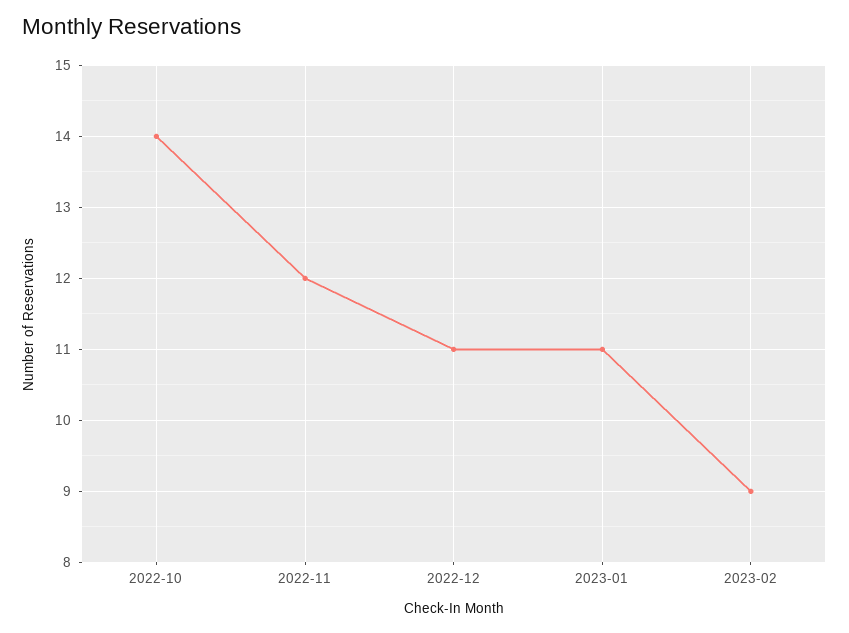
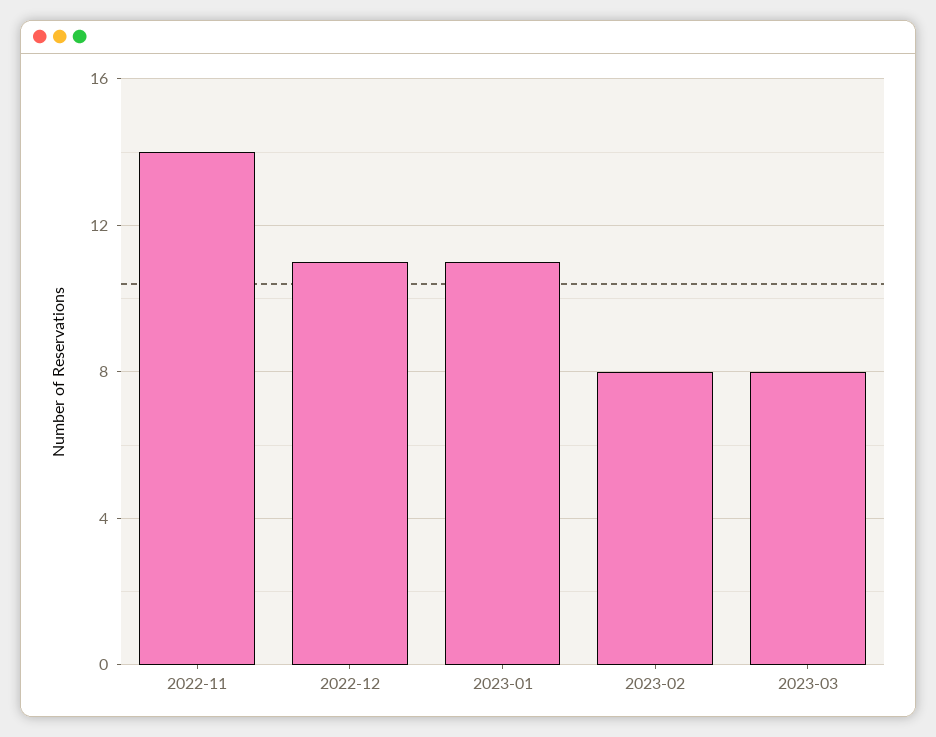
2022-10: 14 -> none
2022-11: 12 -> 14
2023-02: 9 -> 8
2023-03: none -> 8

